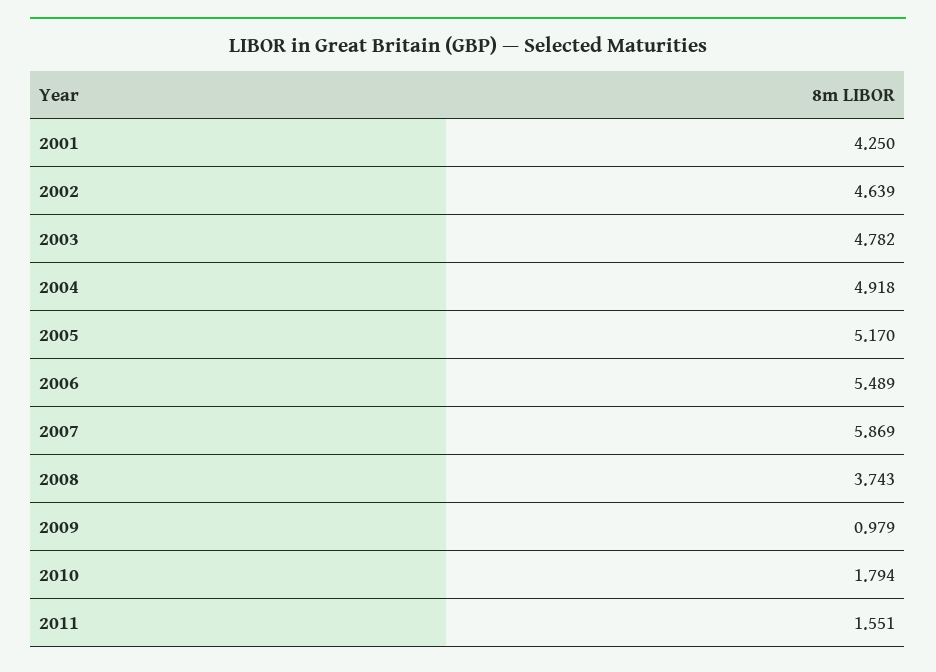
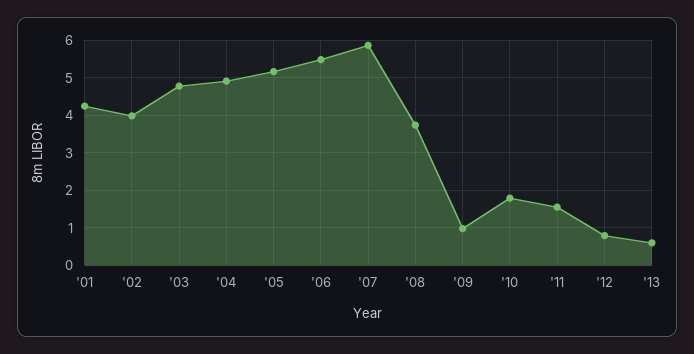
2002: 4.639 -> 4
'12: none -> 0.8
'13: none -> 0.6

